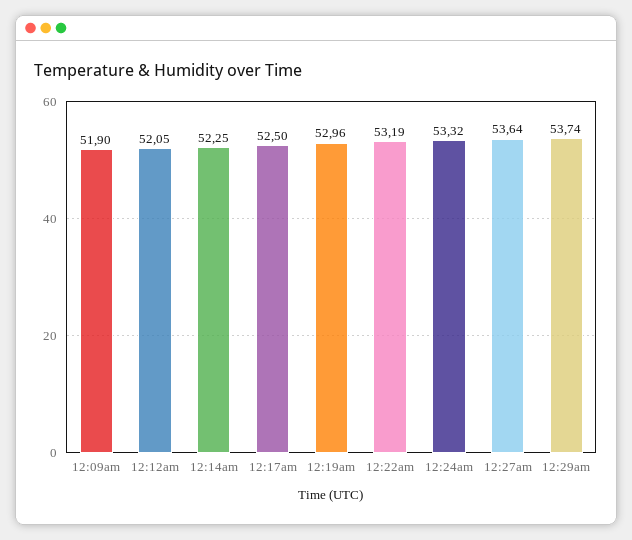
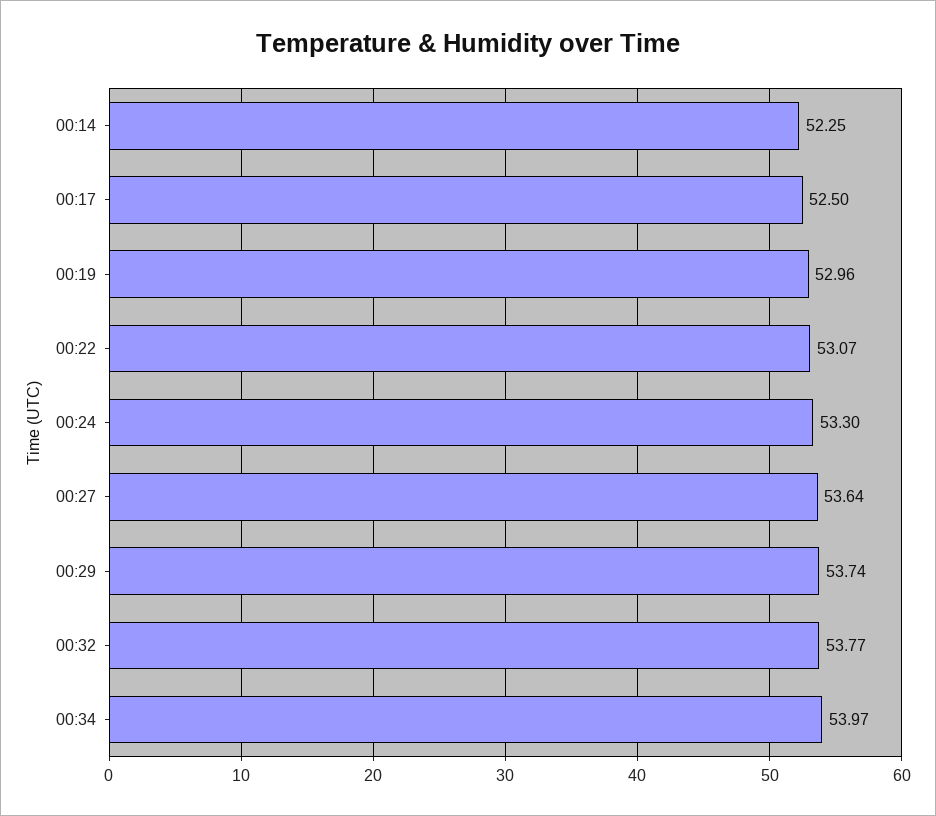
12:09am: 51.9 -> none
12:12am: 52.05 -> none
12:22am: 53.19 -> 53.07
12:24am: 53.32 -> 53.3
00:32: none -> 53.77
00:34: none -> 53.97

